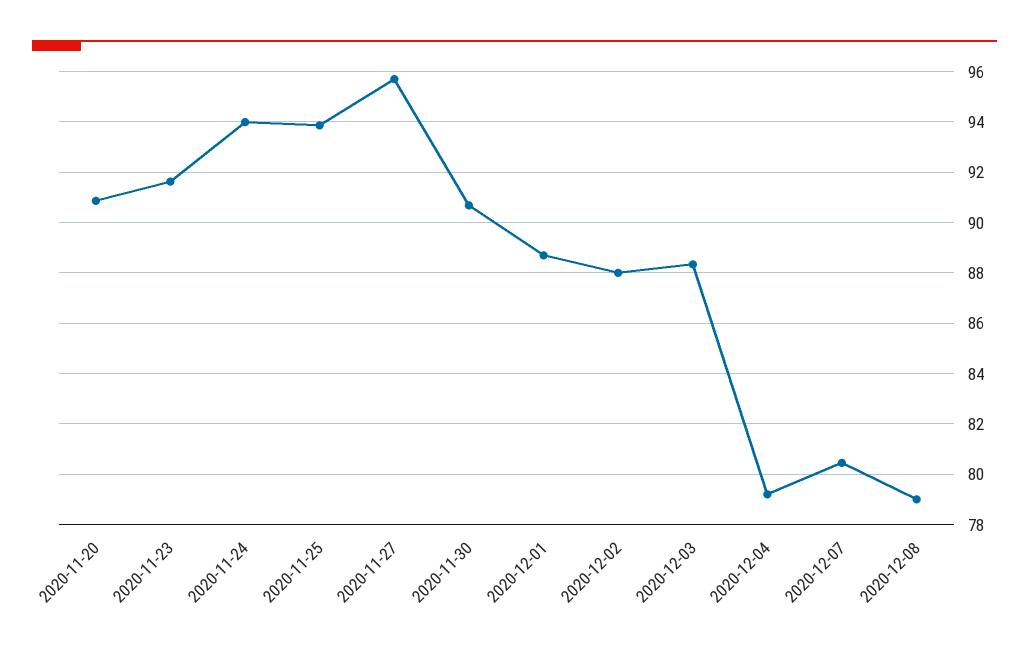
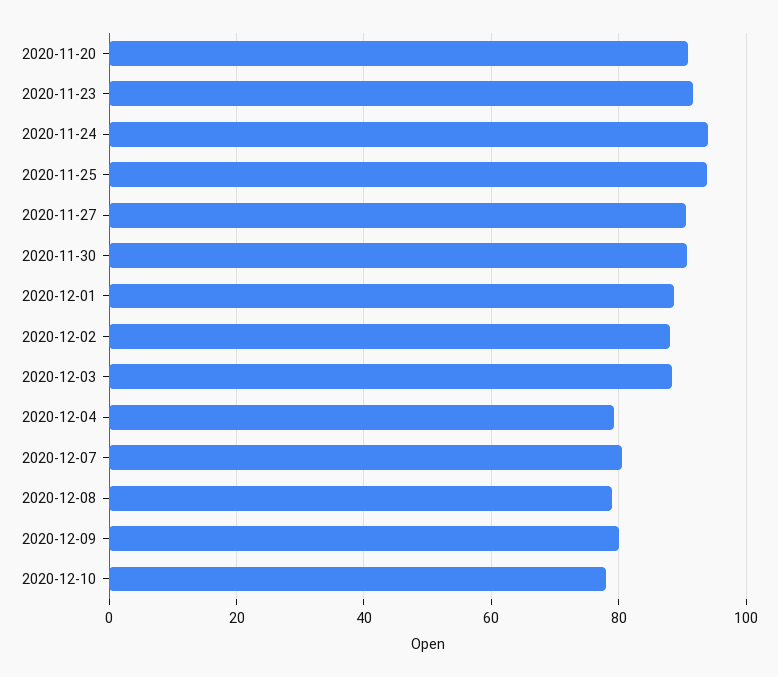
2020-11-27: 95.75 -> 90
2020-12-09: none -> 80
2020-12-10: none -> 78

